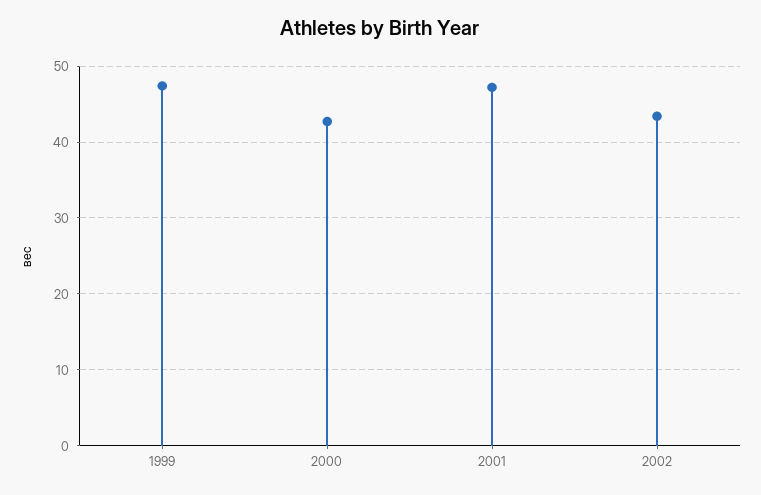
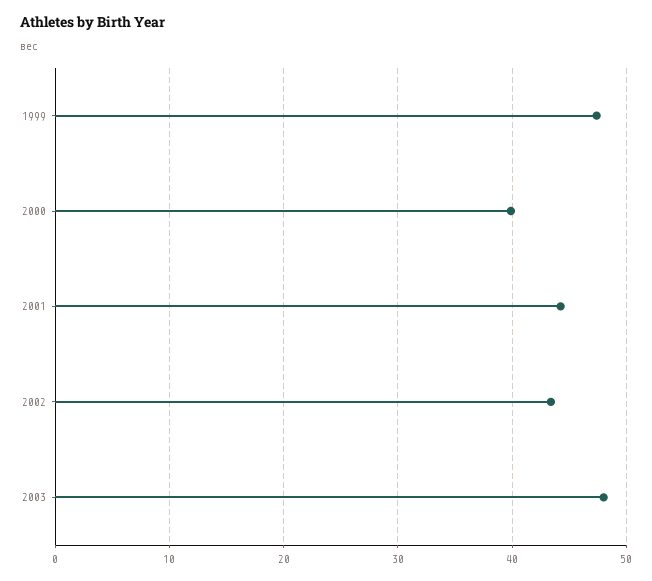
2000: 43 -> 40
2001: 47 -> 44
2003: none -> 48

